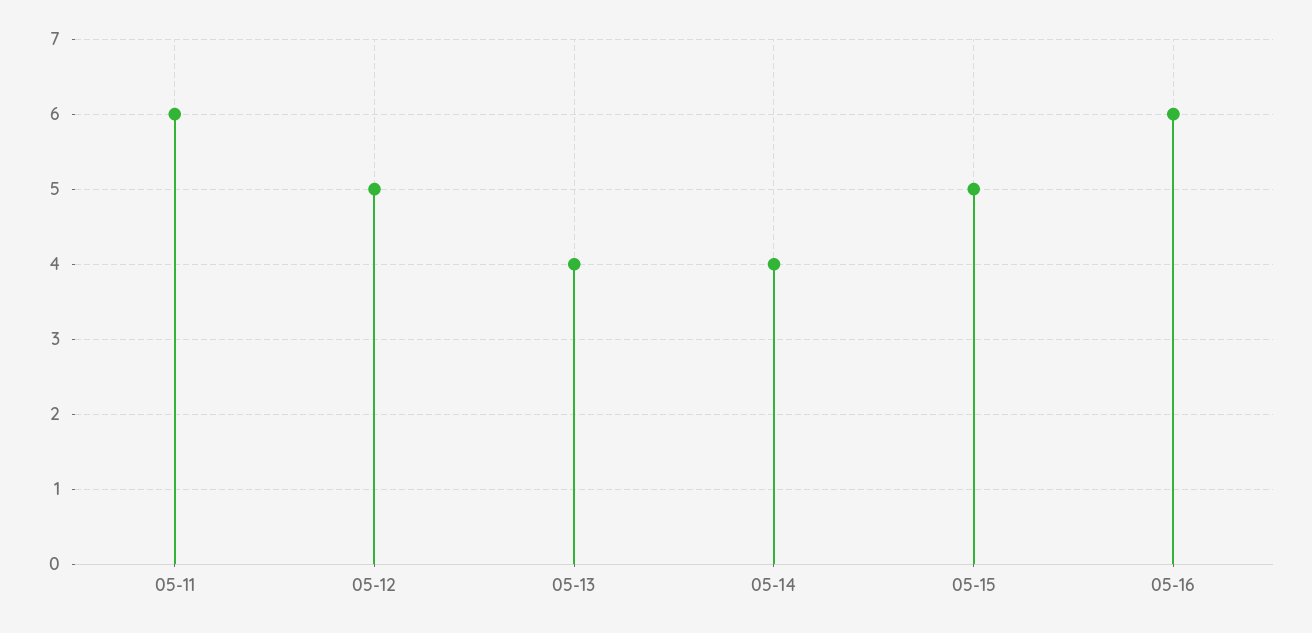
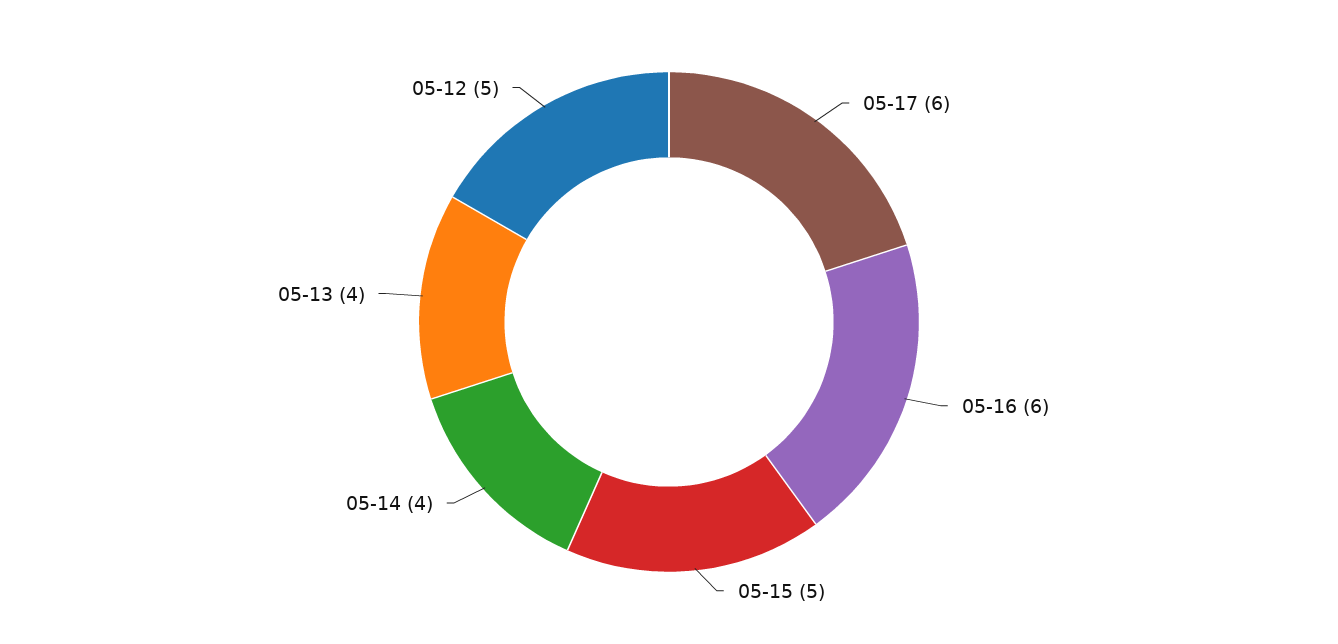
05-11: 6 -> none
05-17: none -> 6

